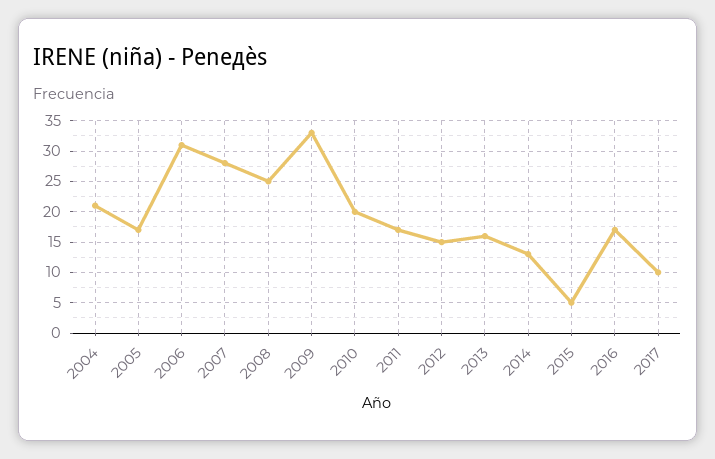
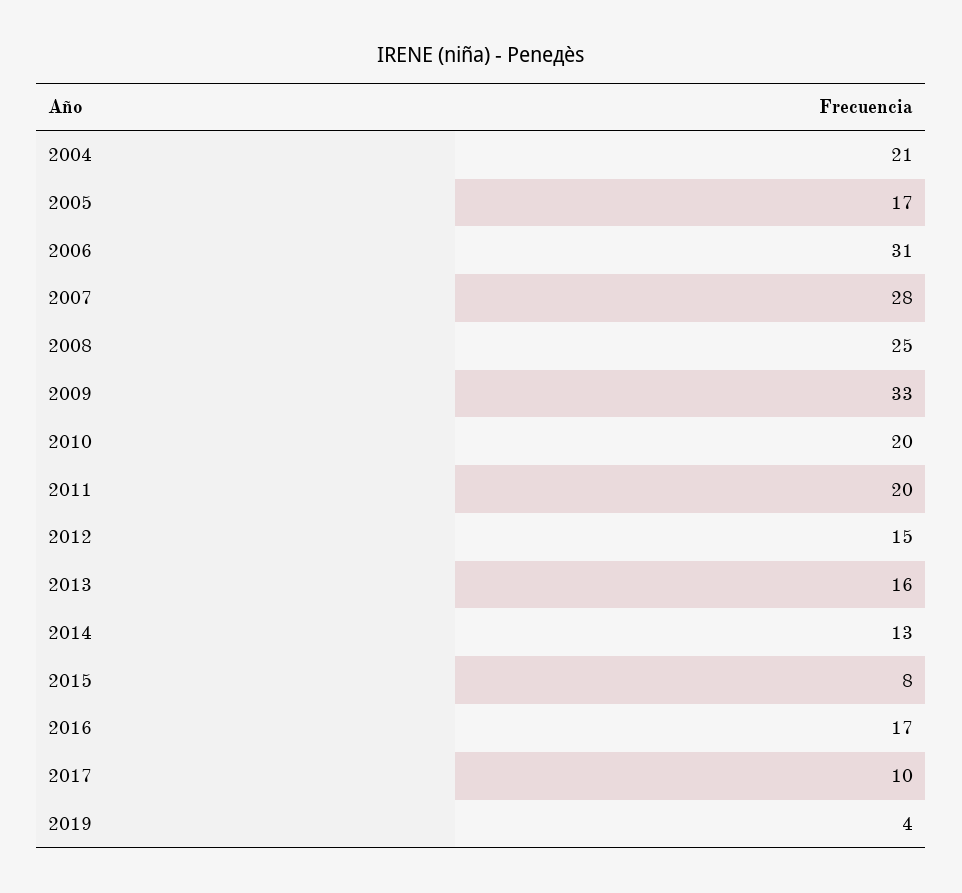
2011: 17 -> 20
2015: 5 -> 8
2019: none -> 4

